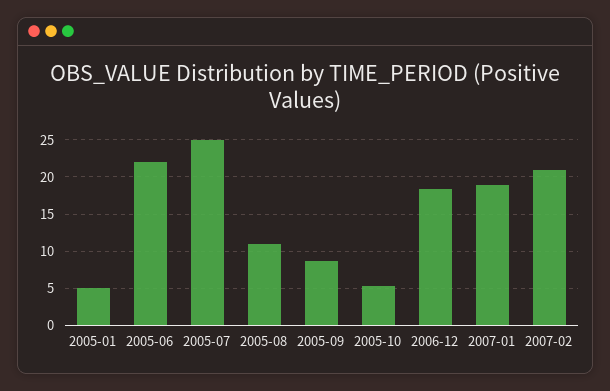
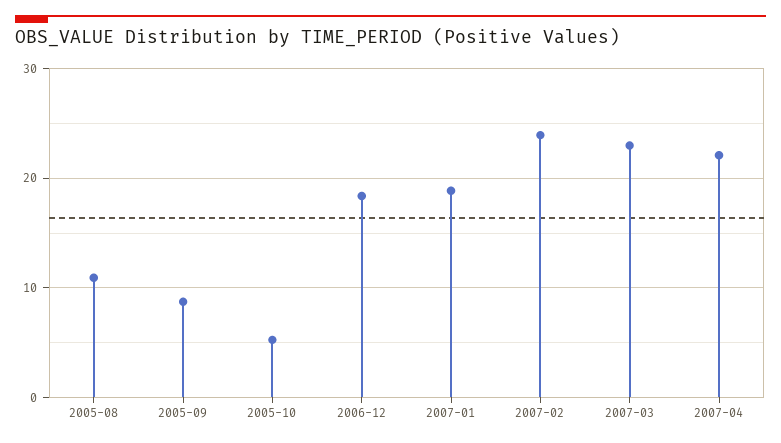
2005-01: 5 -> none
2005-06: 22 -> none
2005-07: 25 -> none
2007-02: 21 -> 24
2007-03: none -> 23
2007-04: none -> 22

